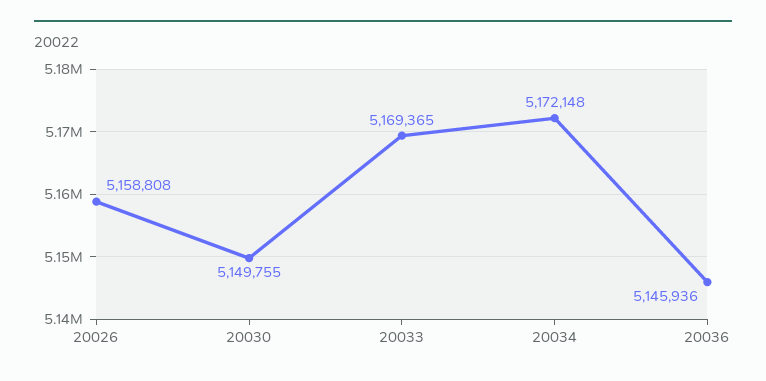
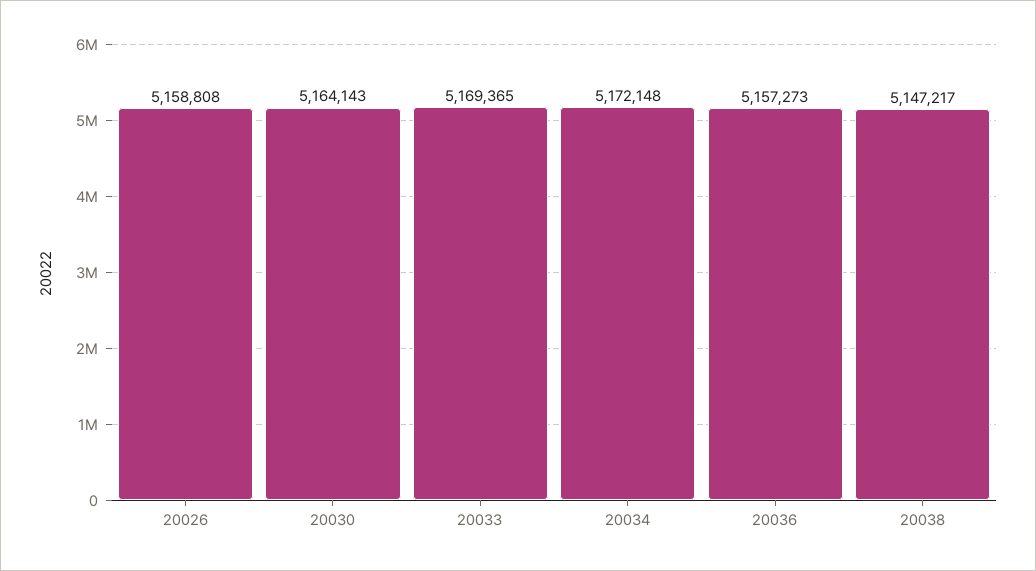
20030: 5149755 -> 5164143
20036: 5145936 -> 5157273
20038: none -> 5147217

